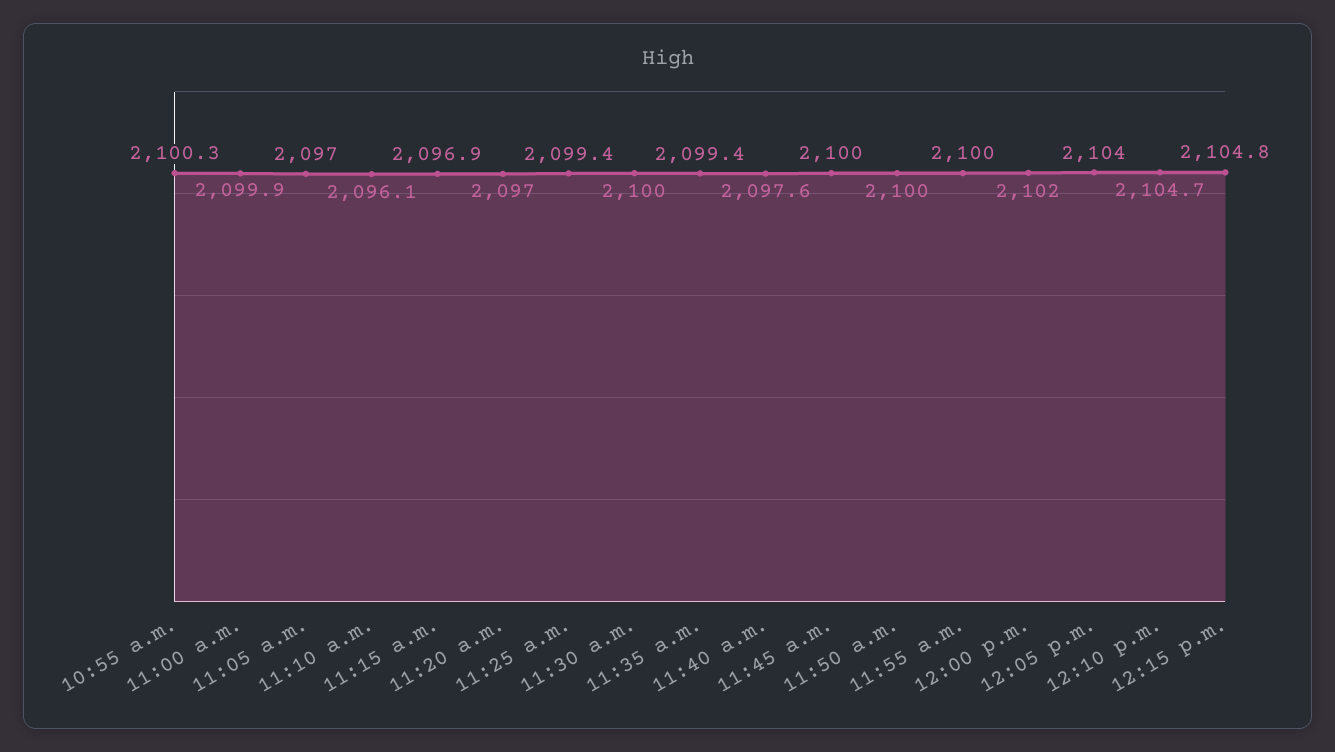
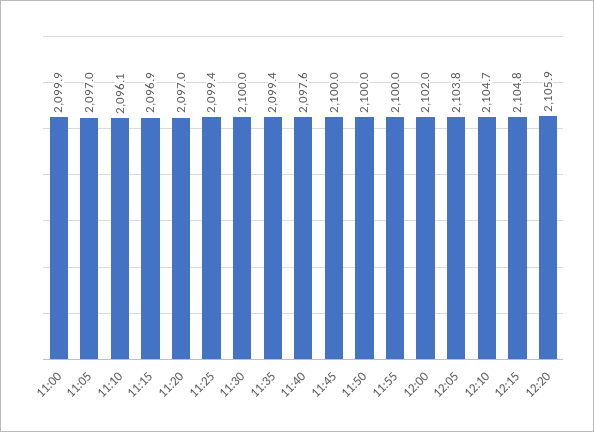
10:55 a.m.: 2100.3 -> none
12:05 p.m.: 2104 -> 2103.8
12:20: none -> 2105.9

